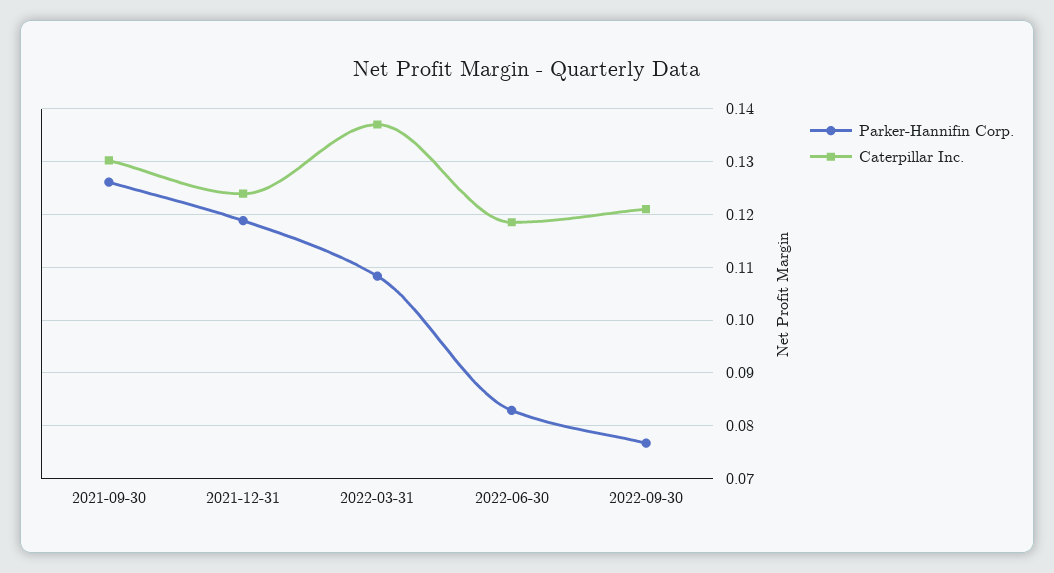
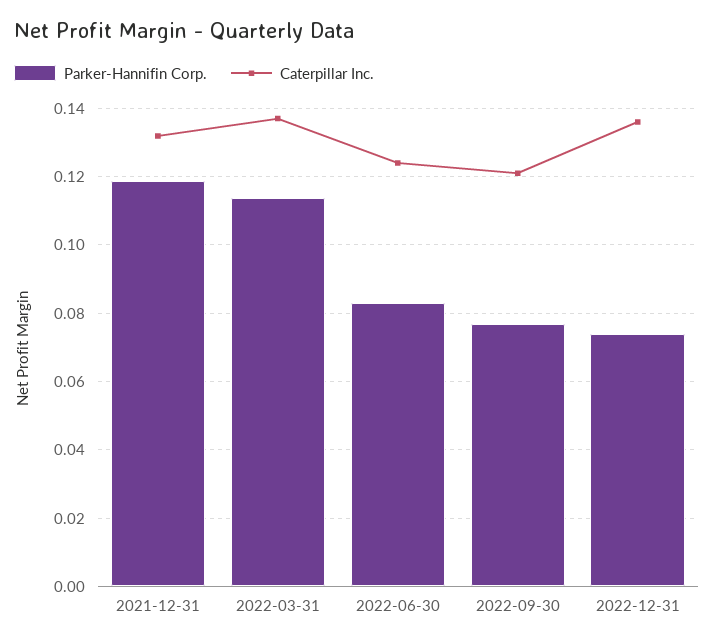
Parker-Hannifin Corp., 2021-09-30: 0.126 -> none
Caterpillar Inc., 2021-09-30: 0.13 -> none
Caterpillar Inc., 2021-12-31: 0.124 -> 0.132
Parker-Hannifin Corp., 2022-03-31: 0.108 -> 0.114
Caterpillar Inc., 2022-06-30: 0.118 -> 0.124
Parker-Hannifin Corp., 2022-12-31: none -> 0.074
Caterpillar Inc., 2022-12-31: none -> 0.136

